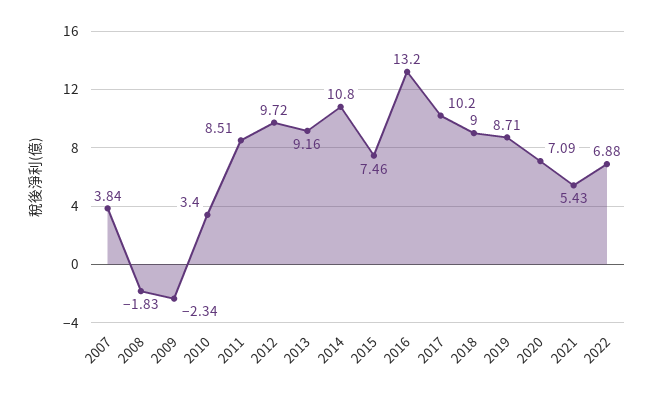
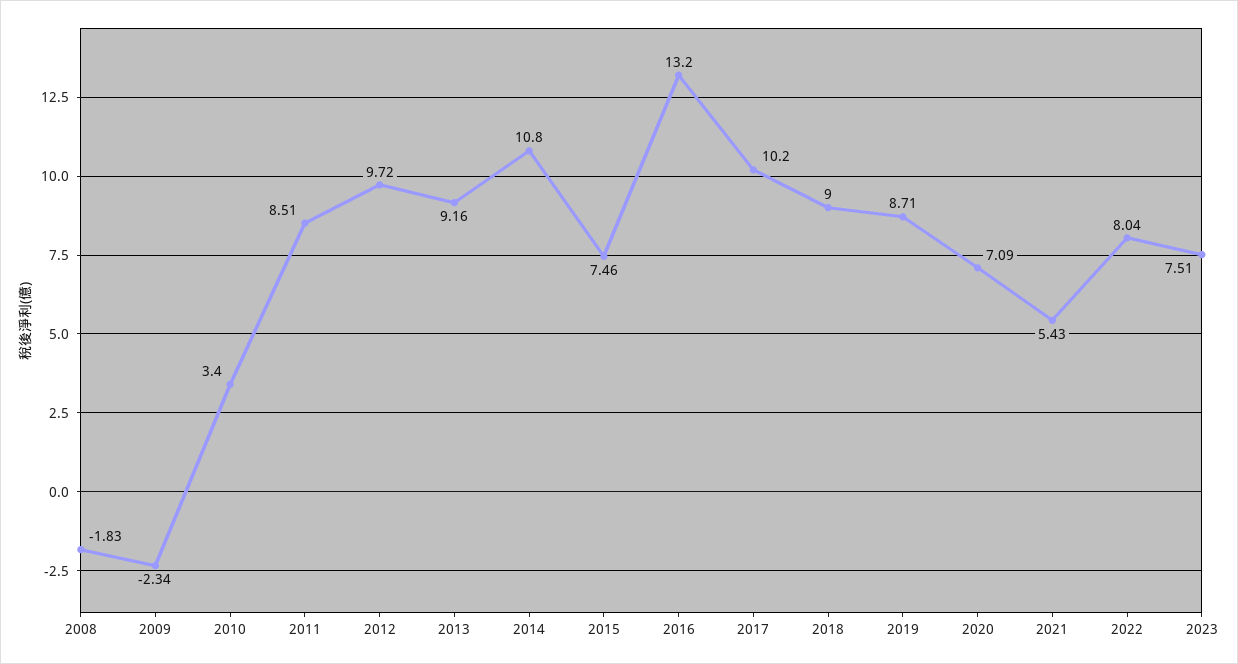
2007: 3.84 -> none
2022: 6.88 -> 8.04
2023: none -> 7.51

